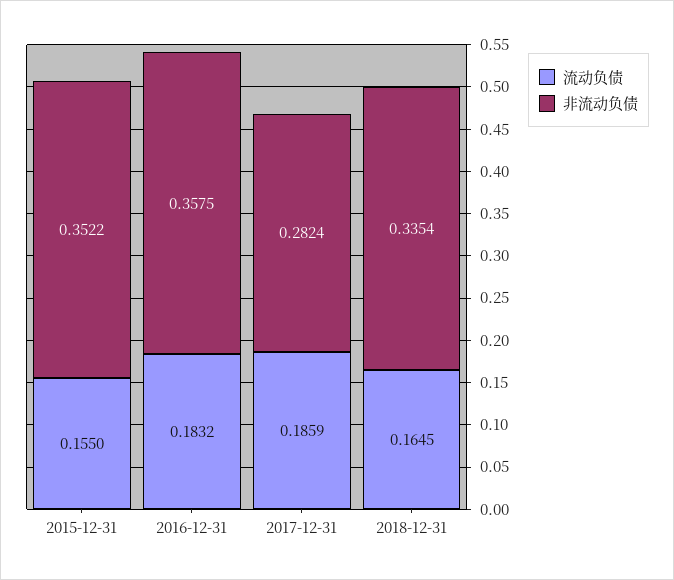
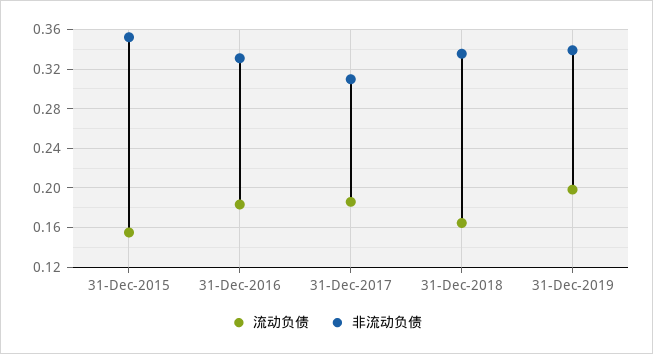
非流动负债, 2016-12-31: 0.3575 -> 0.33
非流动负债, 2017-12-31: 0.2824 -> 0.31
流动负债, 31-Dec-2019: none -> 0.2
非流动负债, 31-Dec-2019: none -> 0.34

